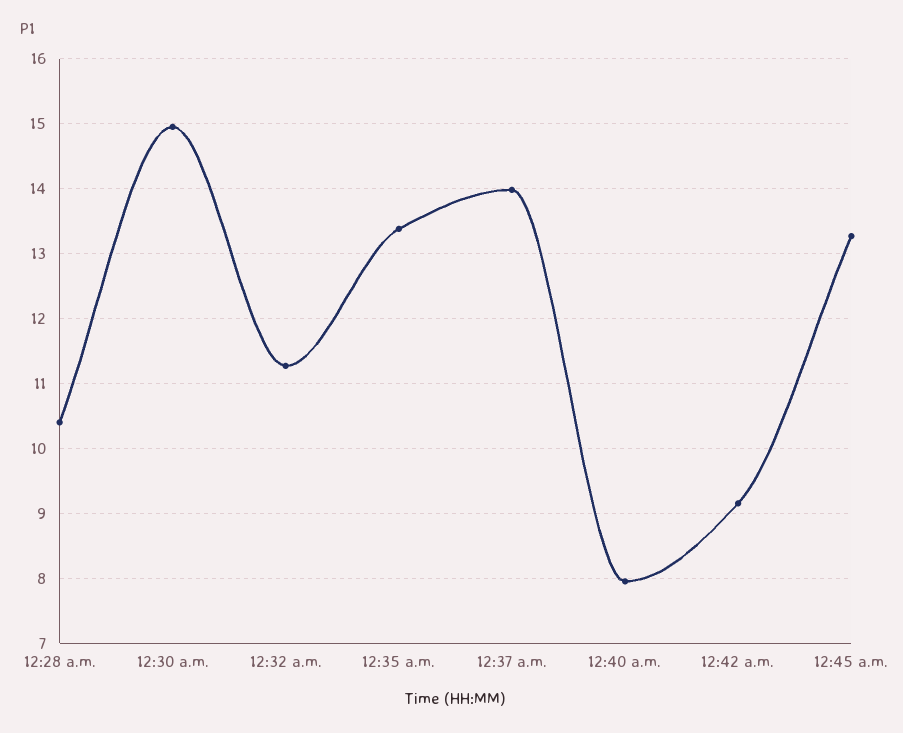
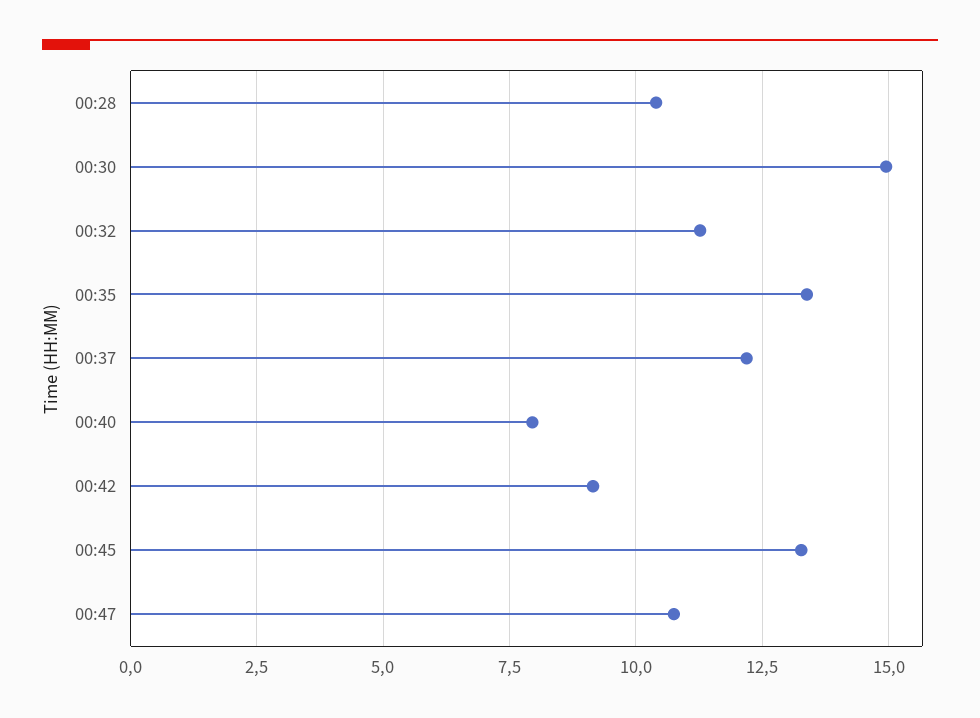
12:37 a.m.: 14 -> 12.25
00:47: none -> 10.75

